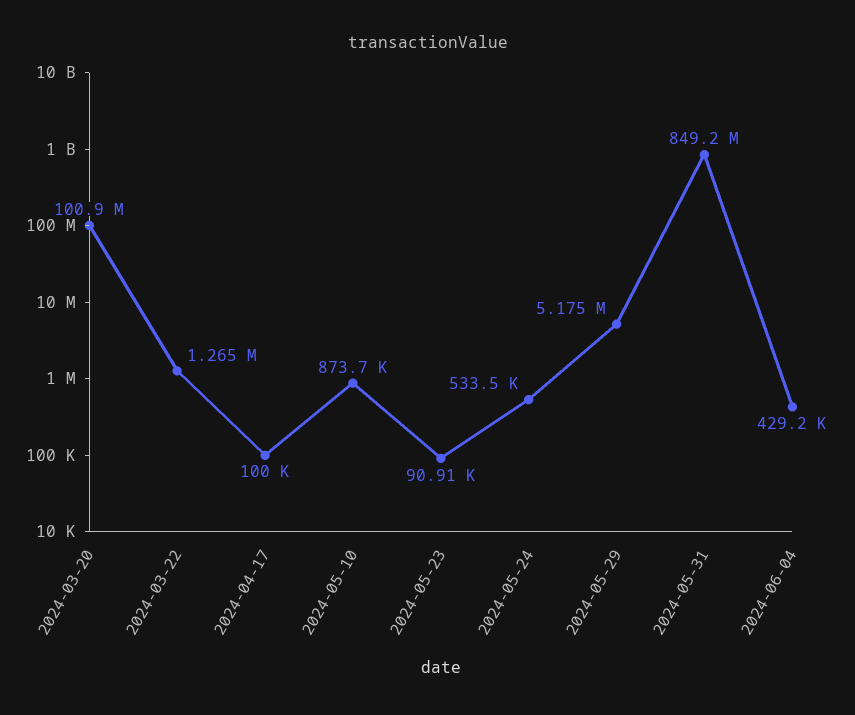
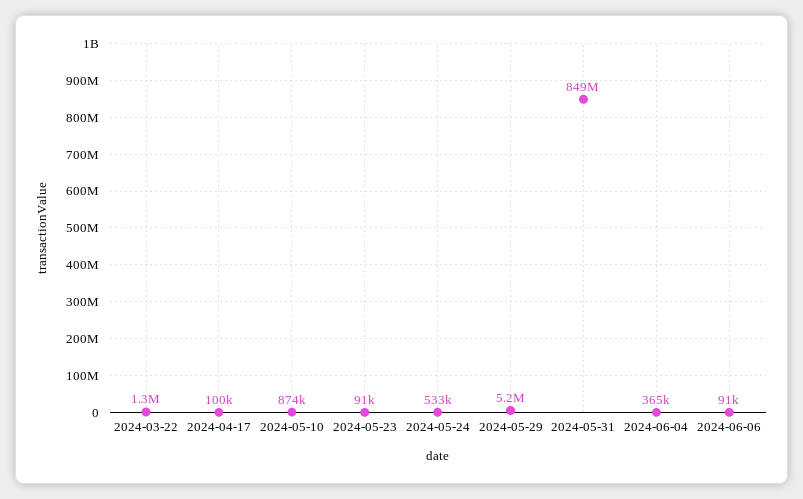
2024-03-20: 100900000 -> none
2024-06-04: 429200 -> 365000
2024-06-06: none -> 91000

